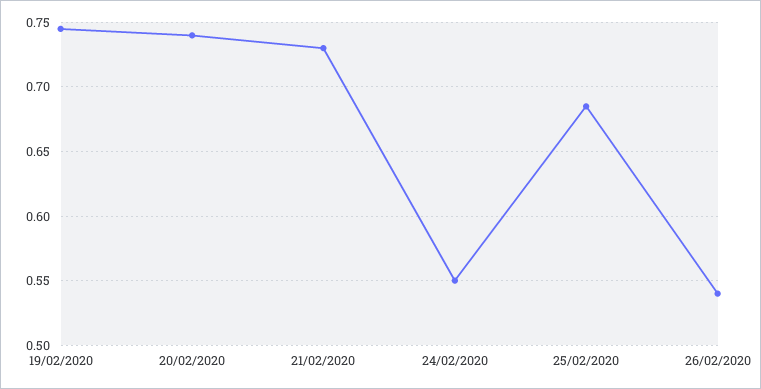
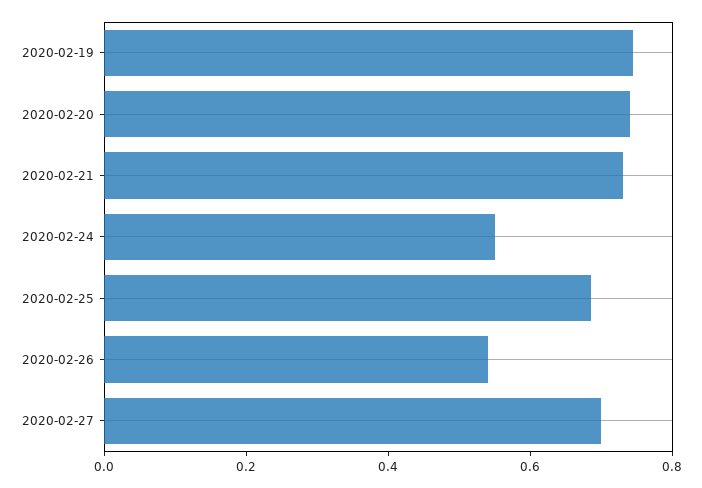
2020-02-27: none -> 0.7

